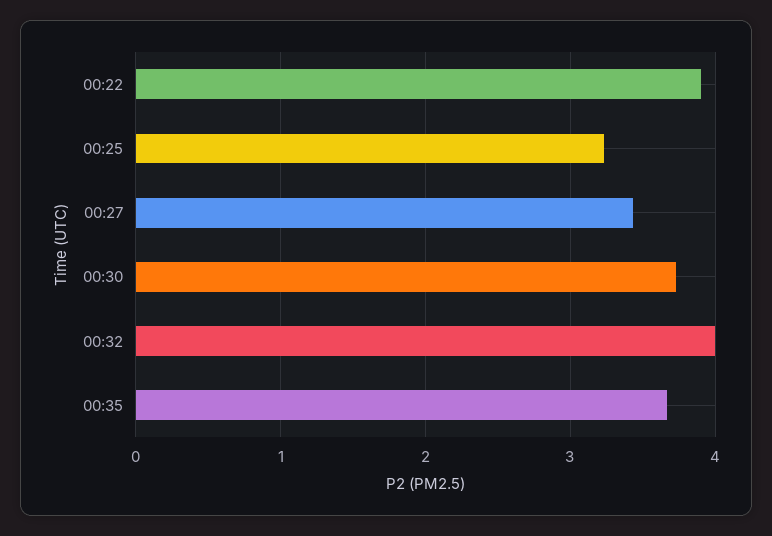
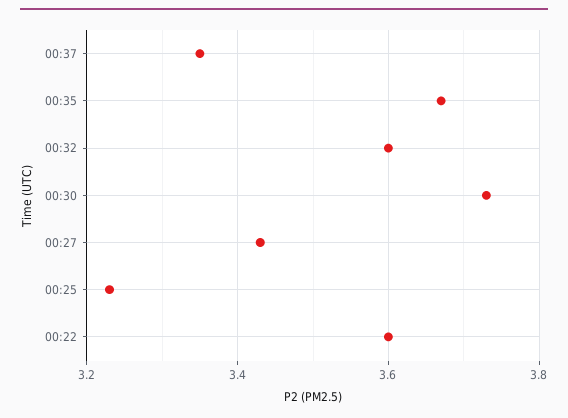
00:22: 3.9 -> 3.6
00:32: 4 -> 3.6
00:37: none -> 3.35

